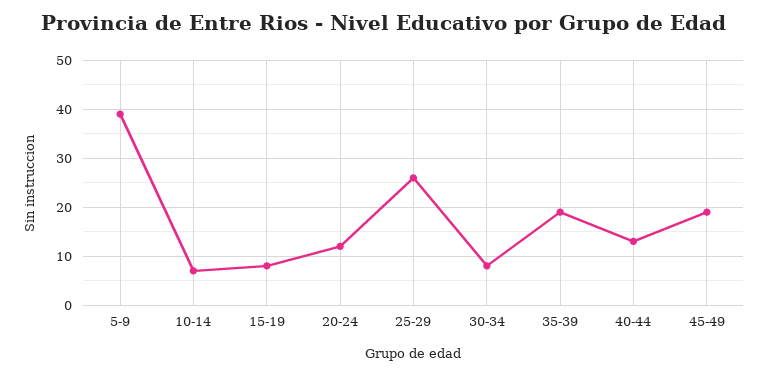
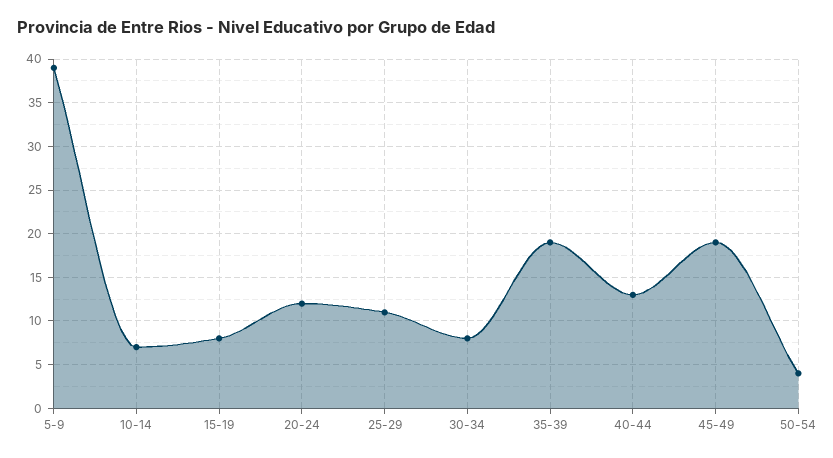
25-29: 25 -> 11
50-54: none -> 4

